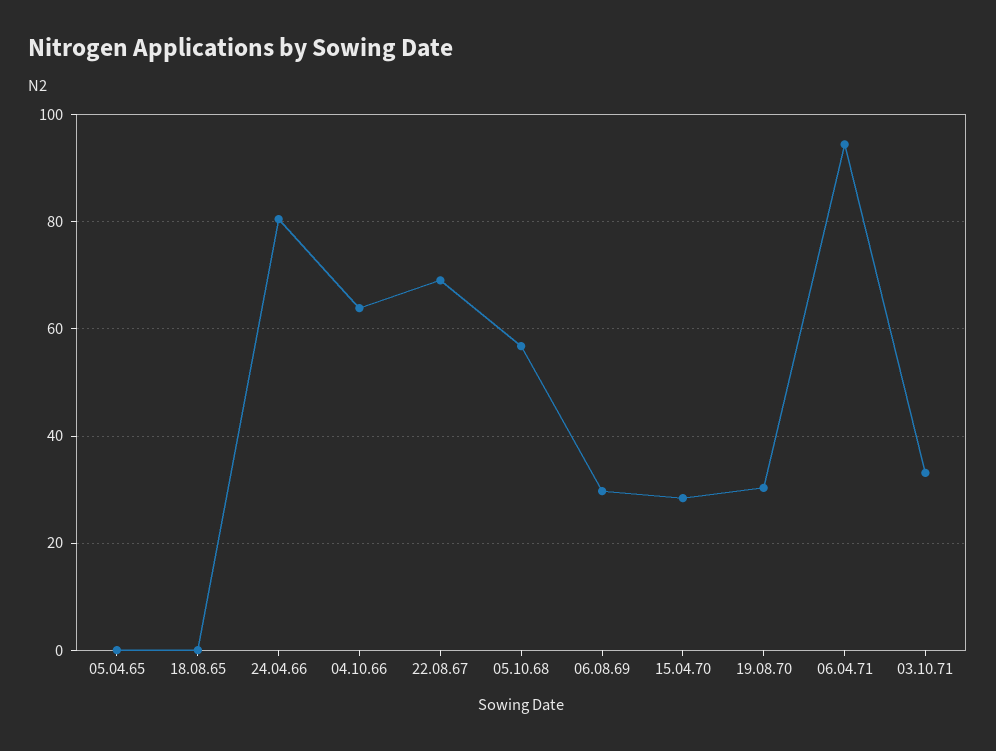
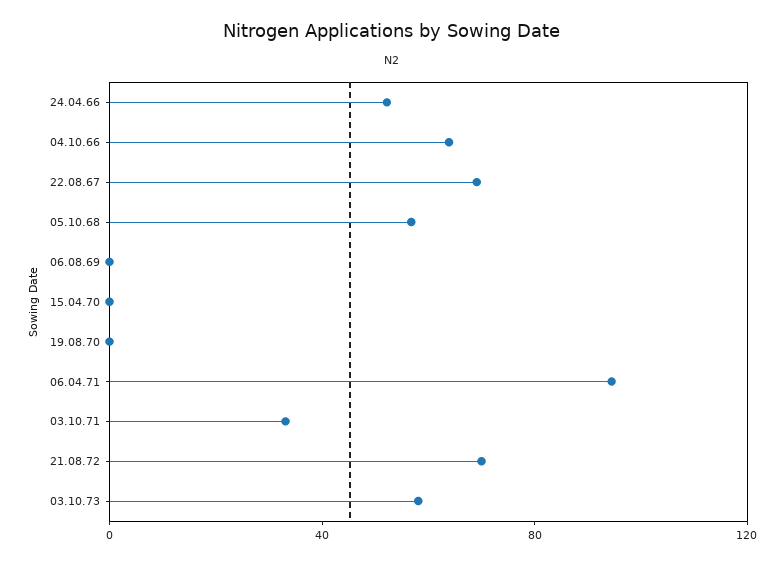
05.04.65: 0 -> none
18.08.65: 0 -> none
24.04.66: 80 -> 50
06.08.69: 30 -> 0
15.04.70: 28 -> 0
19.08.70: 30 -> 0
21.08.72: none -> 70
03.10.73: none -> 60

